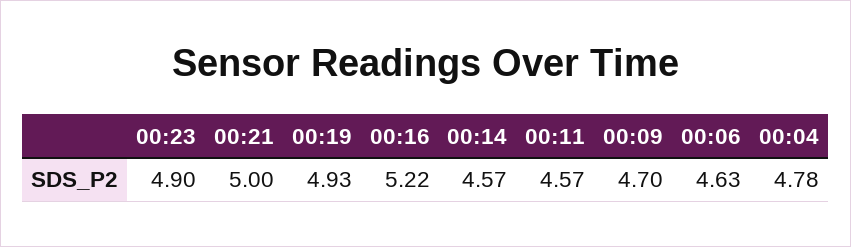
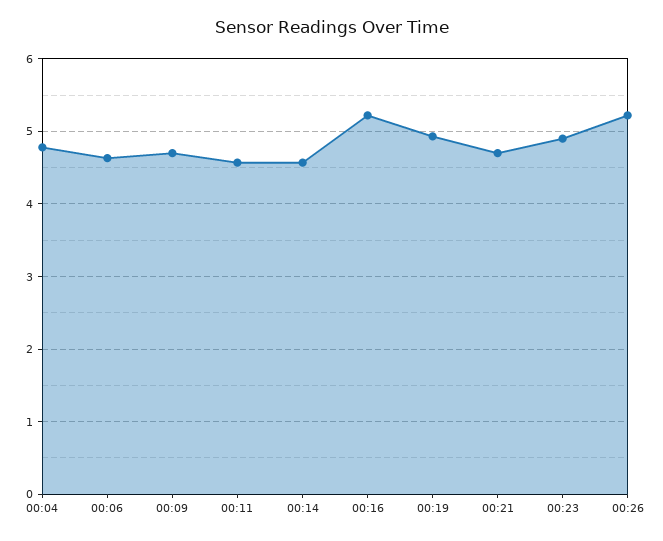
00:21: 5 -> 4.7
00:26: none -> 5.2

